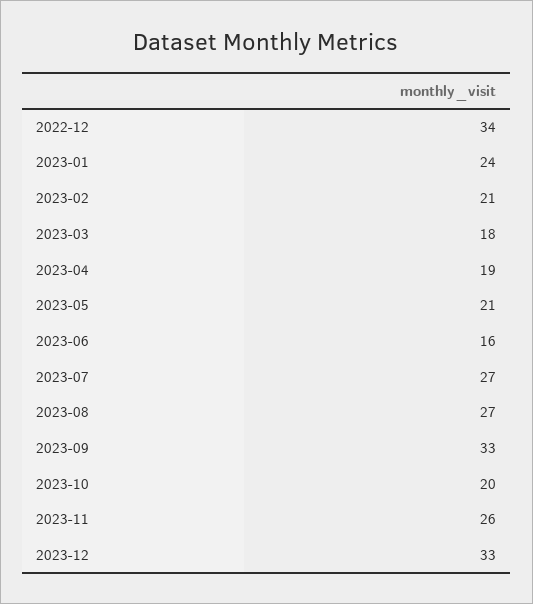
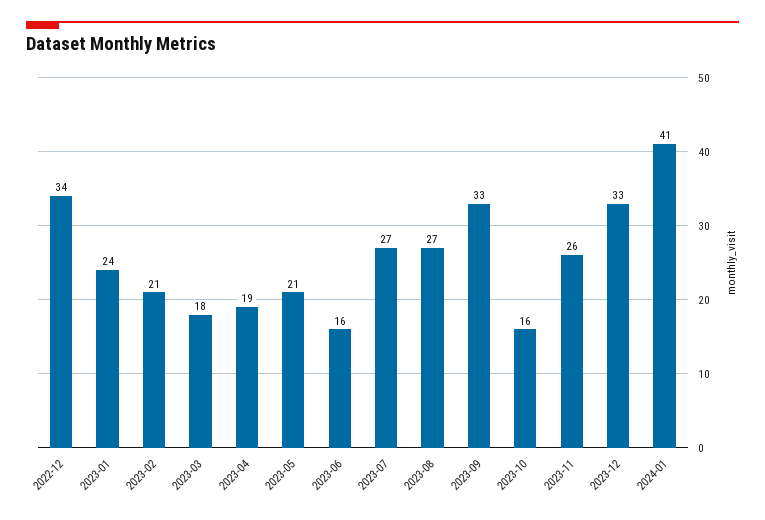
2023-10: 20 -> 16
2024-01: none -> 41

